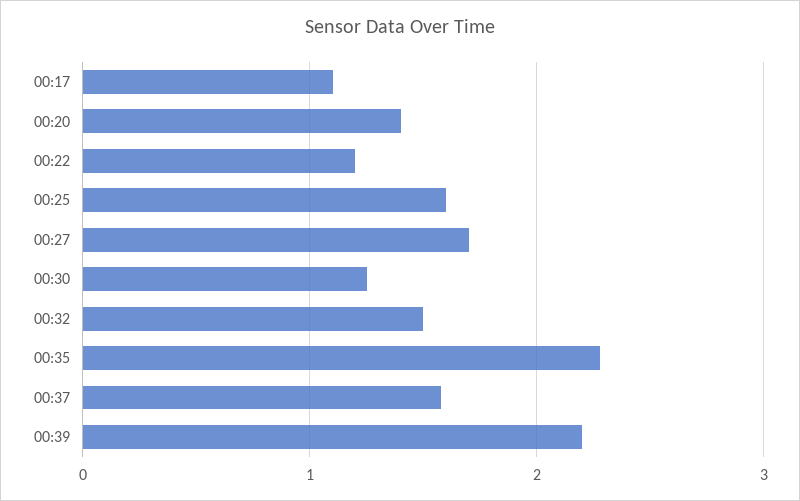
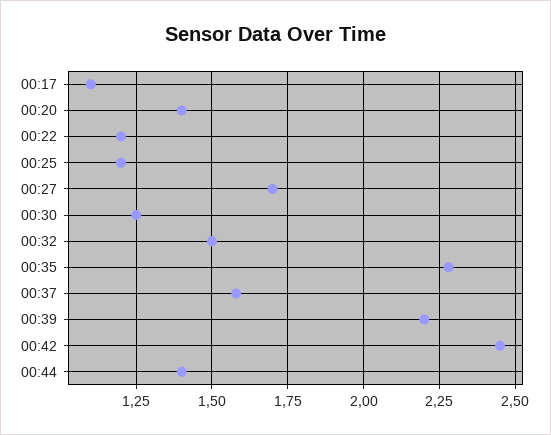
00:25: 1.6 -> 1.2
00:42: none -> 2.45
00:44: none -> 1.4

